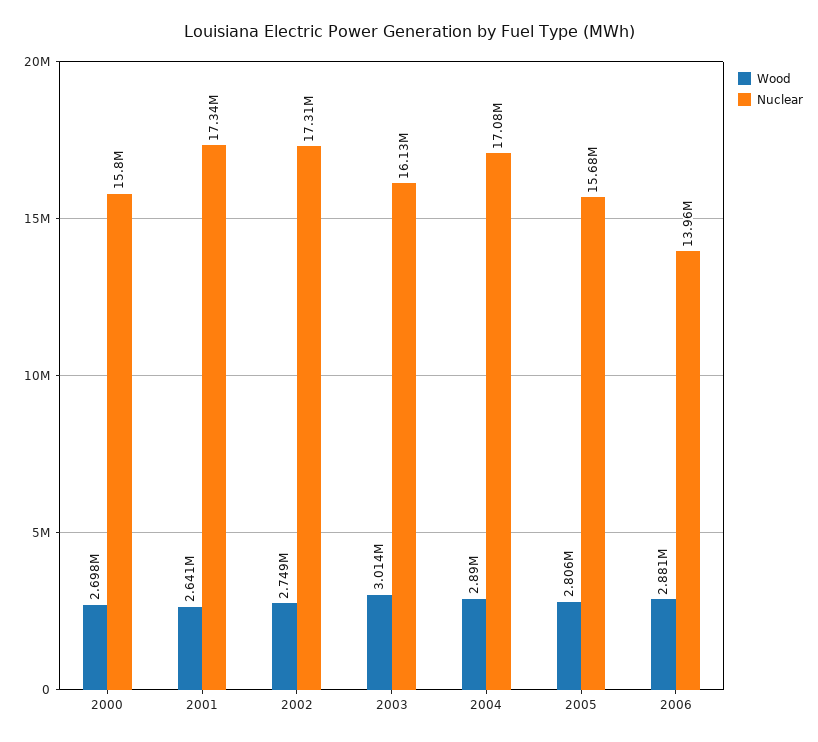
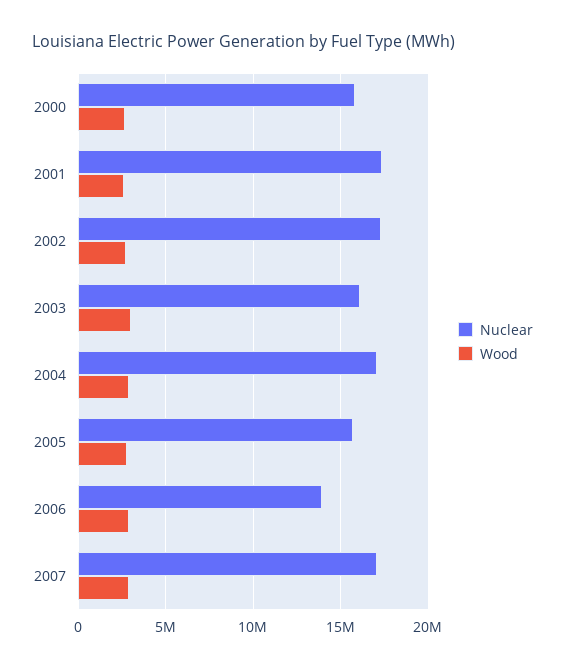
Nuclear, 2007: none -> 17000000
Wood, 2007: none -> 3000000

